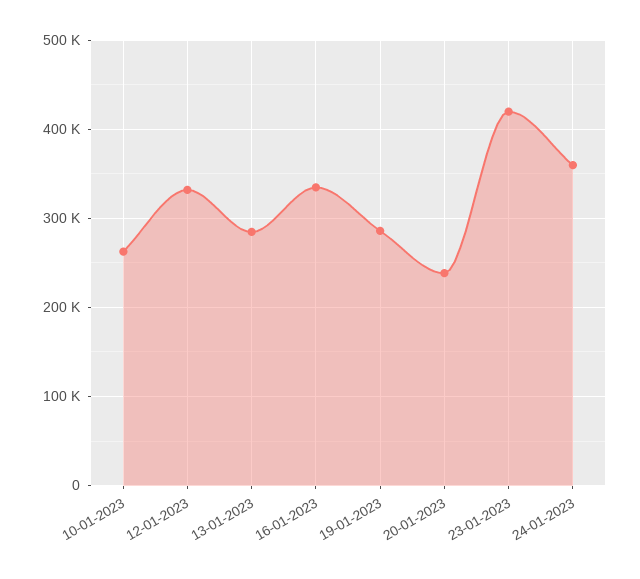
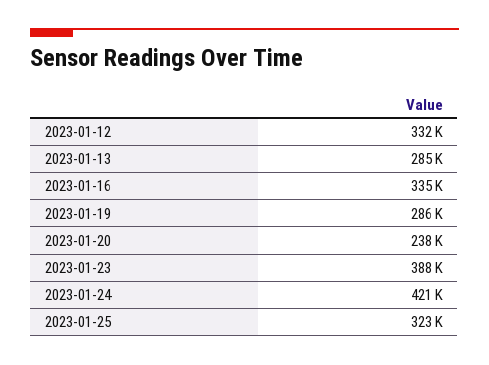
10-01-2023: 260000 -> none
23-01-2023: 420000 -> 388000
24-01-2023: 360000 -> 421000
2023-01-25: none -> 323000

